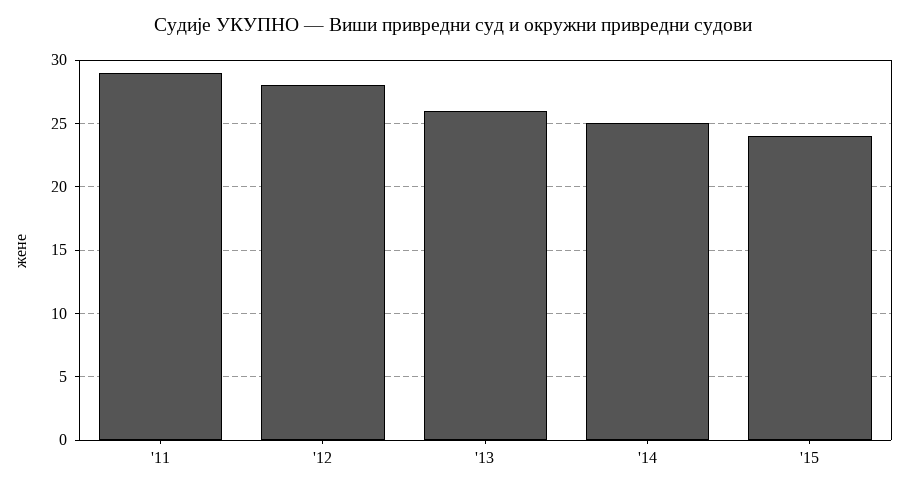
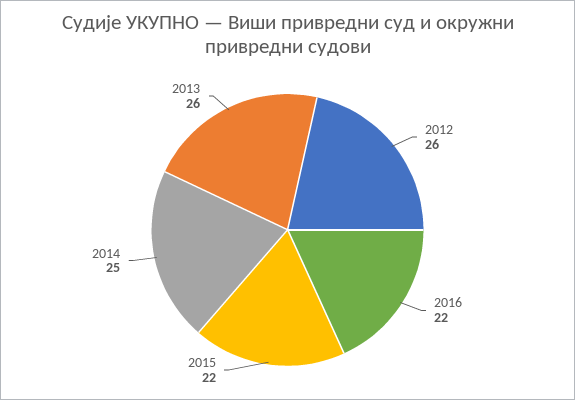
'11: 29 -> none
'12: 28 -> 26
'15: 24 -> 22
2016: none -> 22

